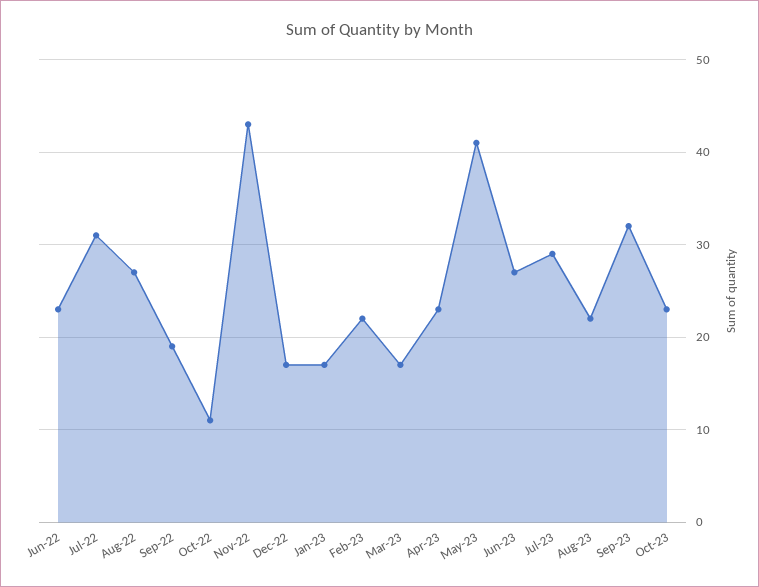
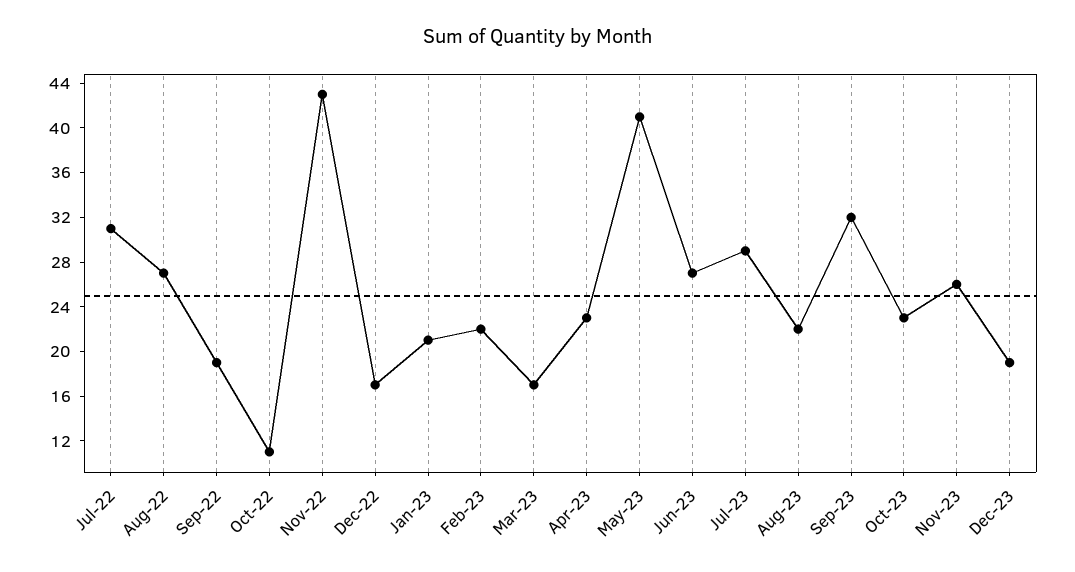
Jun-22: 23 -> none
Jan-23: 17 -> 21
Nov-23: none -> 26
Dec-23: none -> 19

